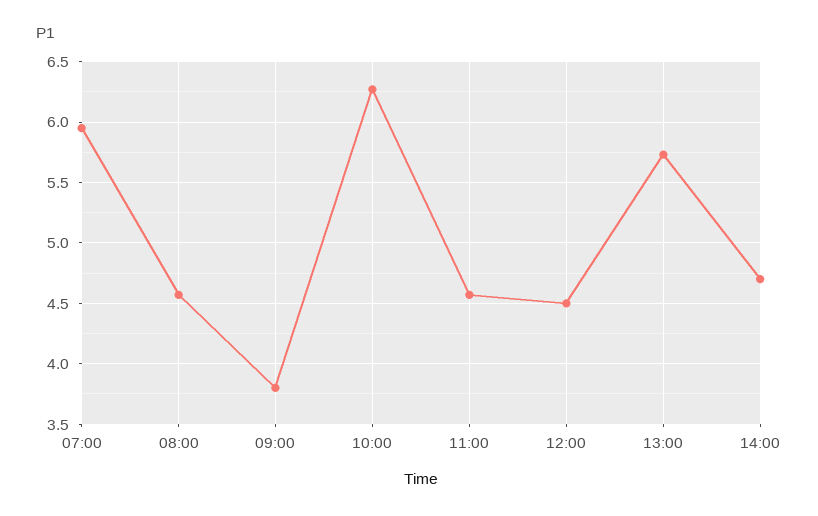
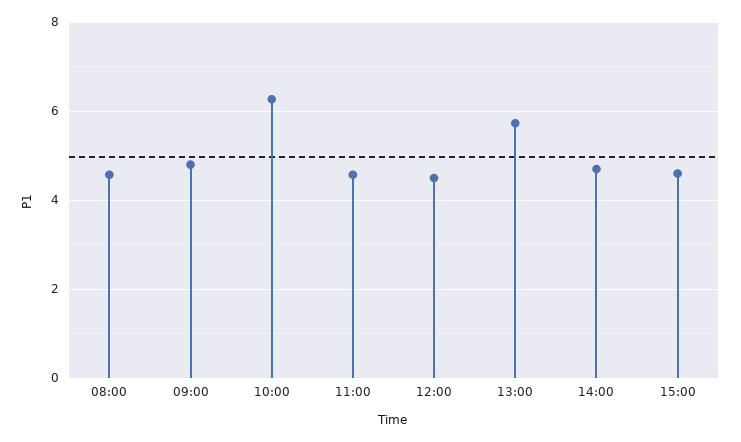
07:00: 5.95 -> none
09:00: 3.8 -> 4.8
15:00: none -> 4.6

